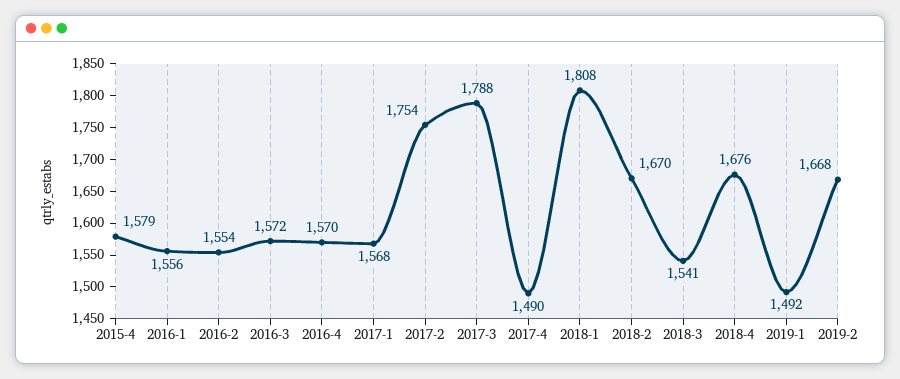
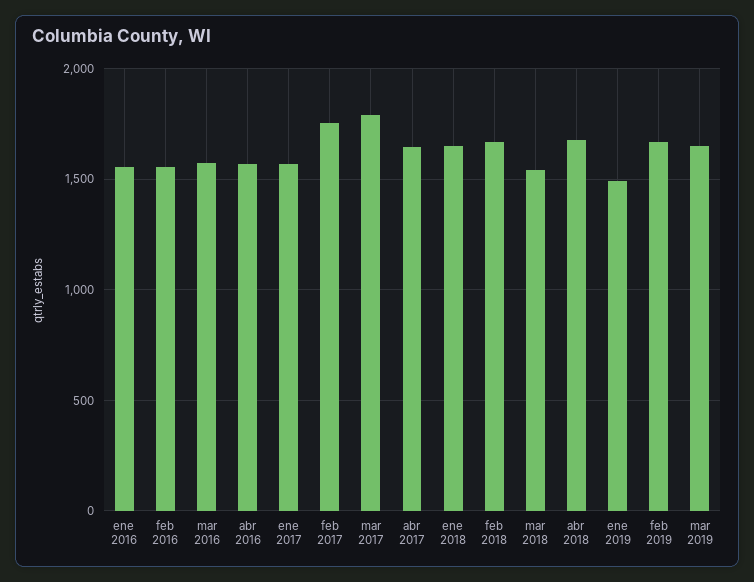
2015-4: 1579 -> none
2017-4: 1490 -> 1650
2018-1: 1808 -> 1650
mar 2019: none -> 1650

